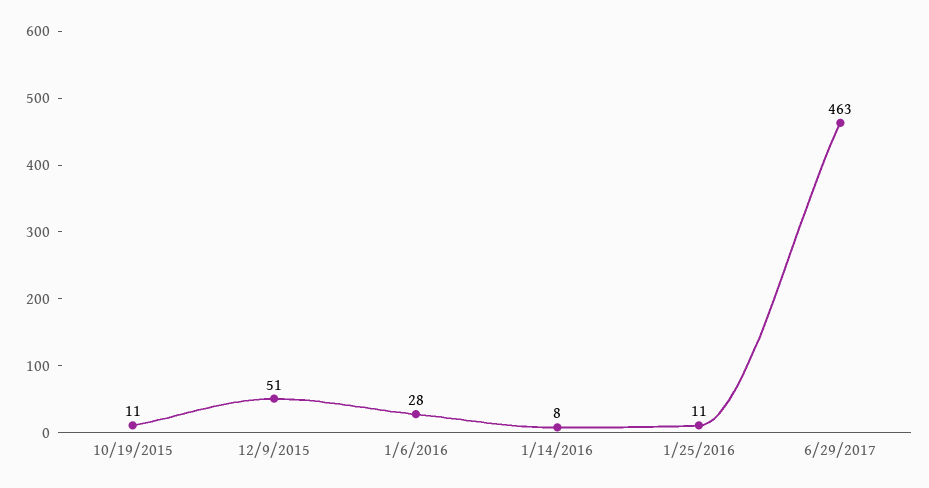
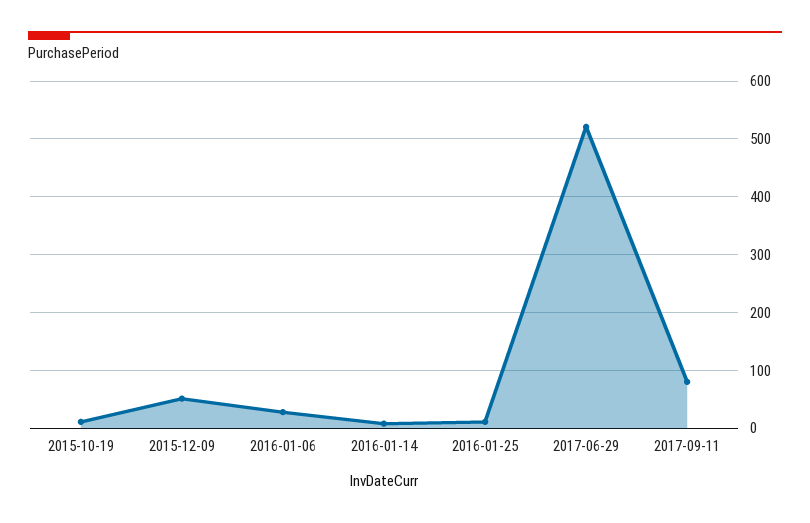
6/29/2017: 463 -> 520
2017-09-11: none -> 80

